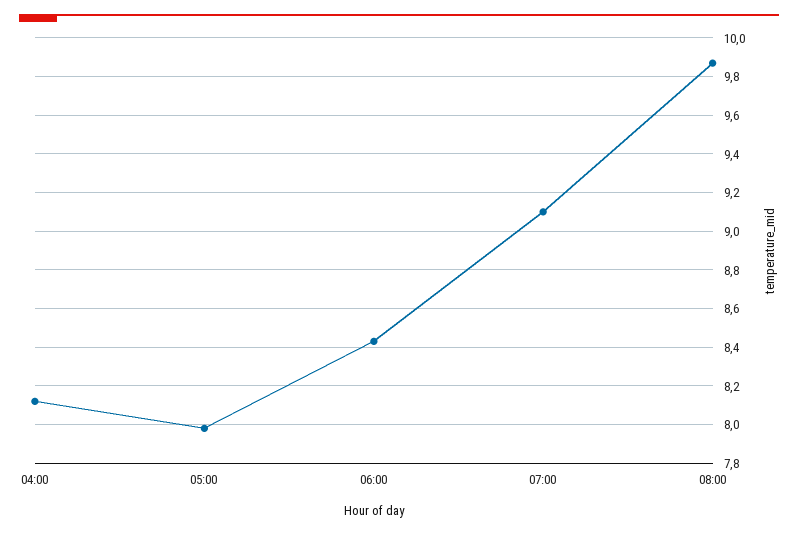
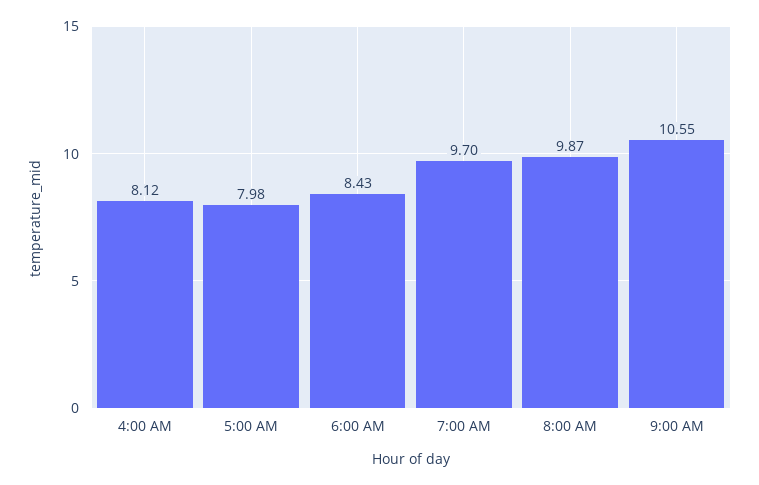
07:00: 9.1 -> 9.7
9:00 AM: none -> 10.55

